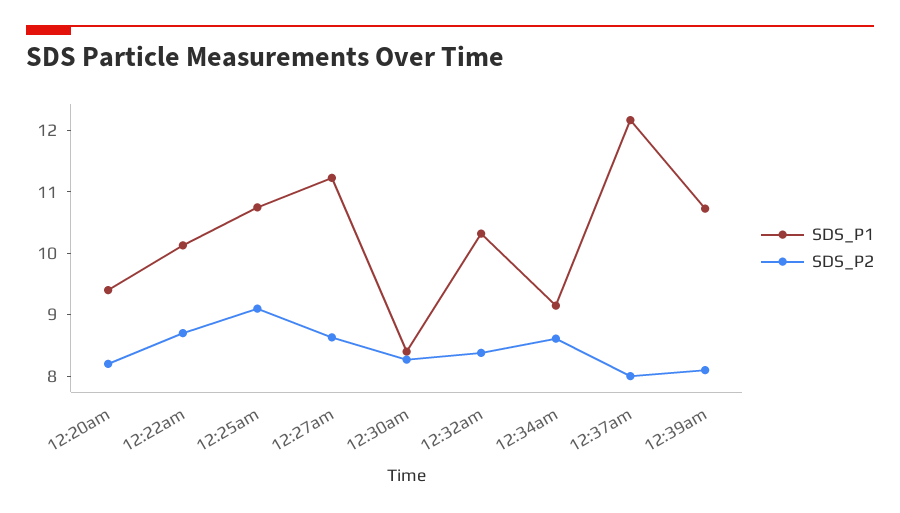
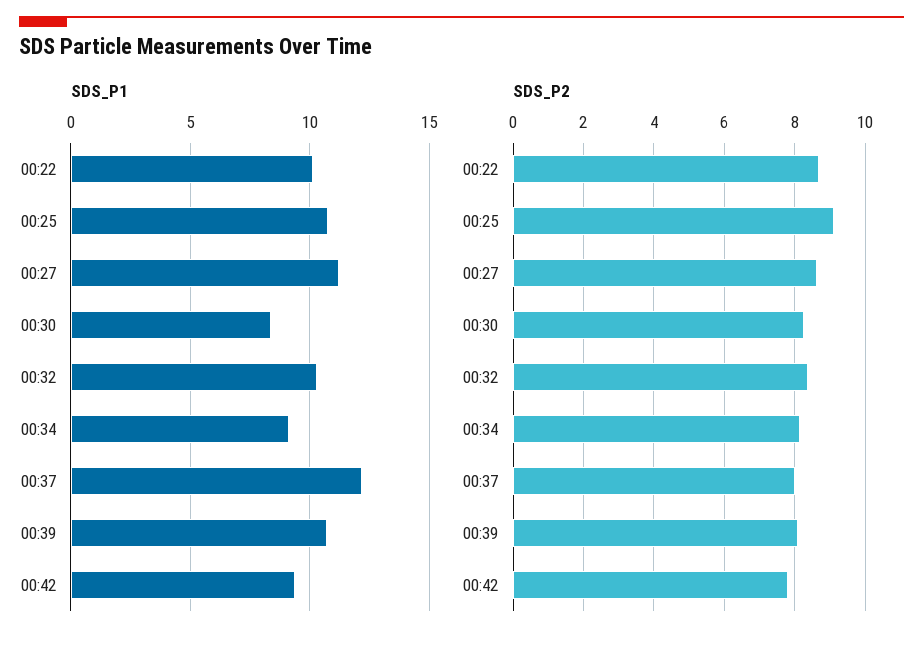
SDS_P1, 12:20am: 9.4 -> none
SDS_P2, 12:20am: 8.2 -> none
SDS_P2, 12:34am: 8.6 -> 8.2
SDS_P1, 00:42: none -> 9.5
SDS_P2, 00:42: none -> 7.8

